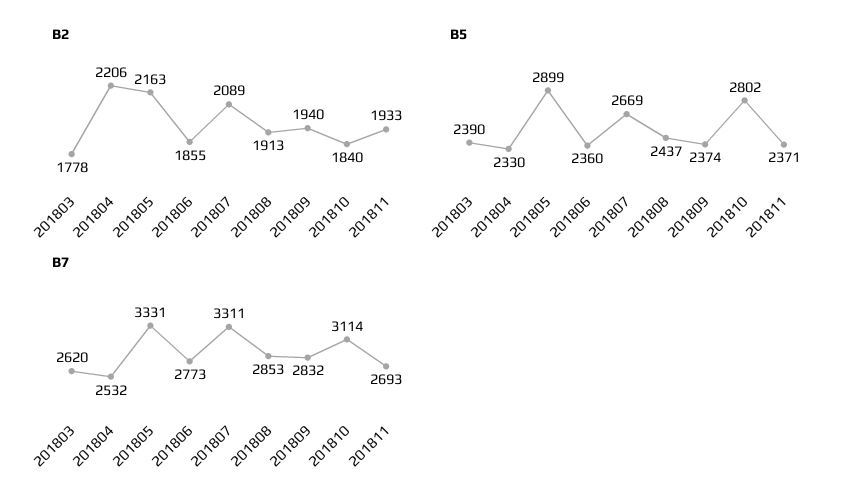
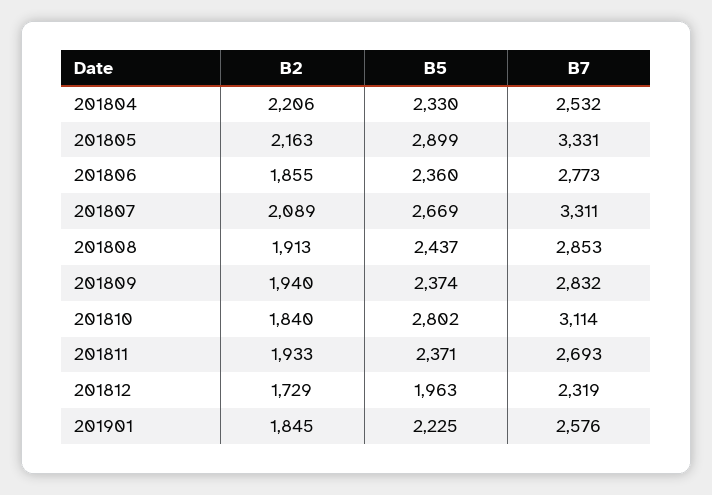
B2, 201803: 1778 -> none
B5, 201803: 2390 -> none
B7, 201803: 2620 -> none
B2, 201812: none -> 1729
B5, 201812: none -> 1963
B7, 201812: none -> 2319
B2, 201901: none -> 1845
B5, 201901: none -> 2225
B7, 201901: none -> 2576

